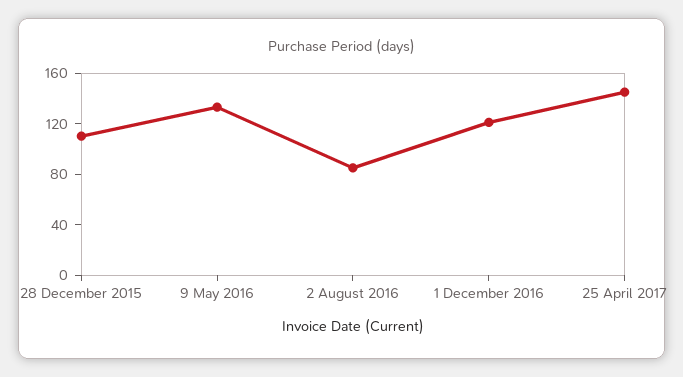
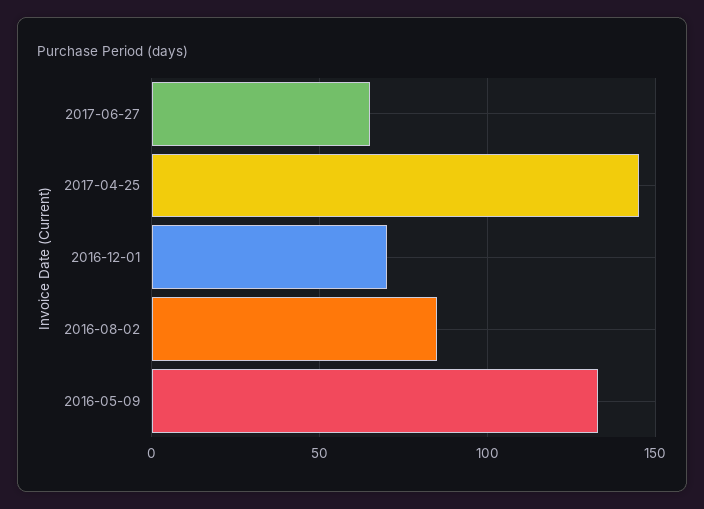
28 December 2015: 110 -> none
1 December 2016: 120 -> 70
2017-06-27: none -> 65

